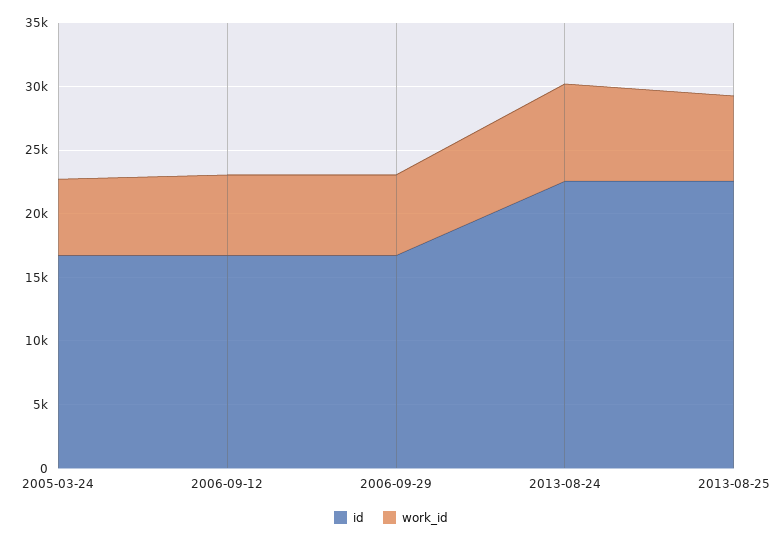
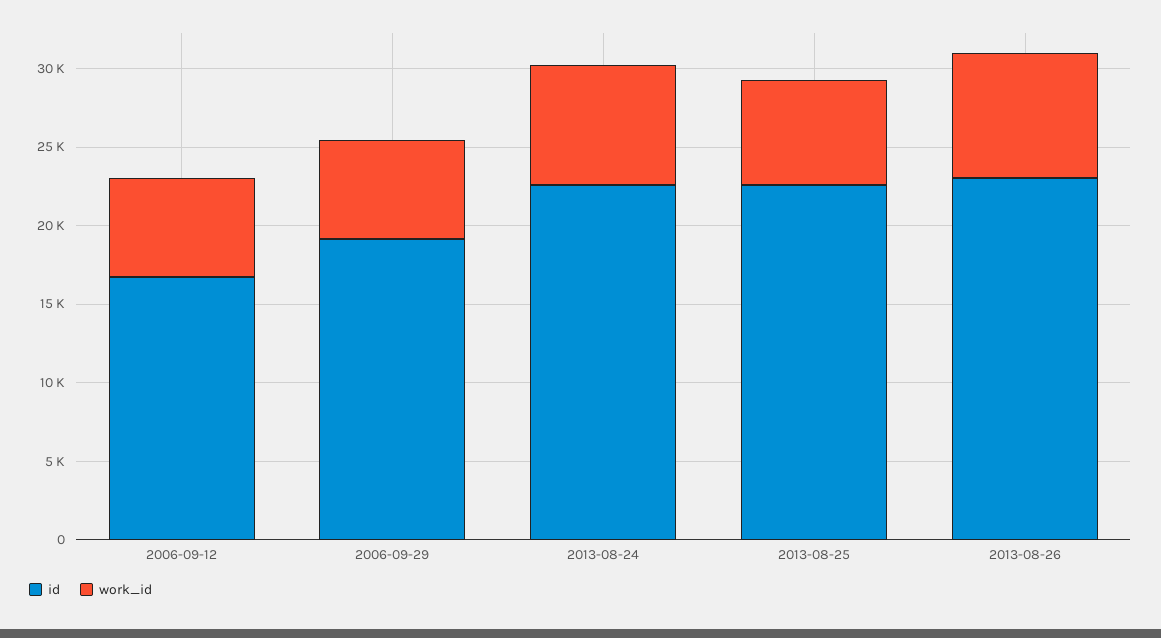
id, 2005-03-24: 17000 -> none
work_id, 2005-03-24: 6000 -> none
id, 2006-09-29: 17000 -> 19000
id, 2013-08-26: none -> 23000
work_id, 2013-08-26: none -> 8000

